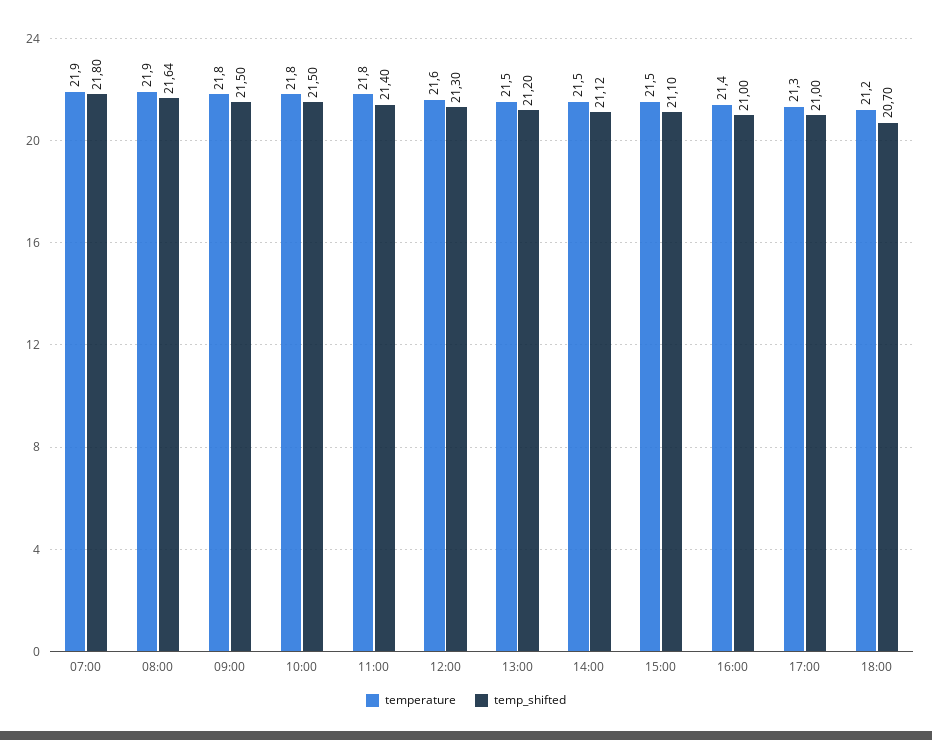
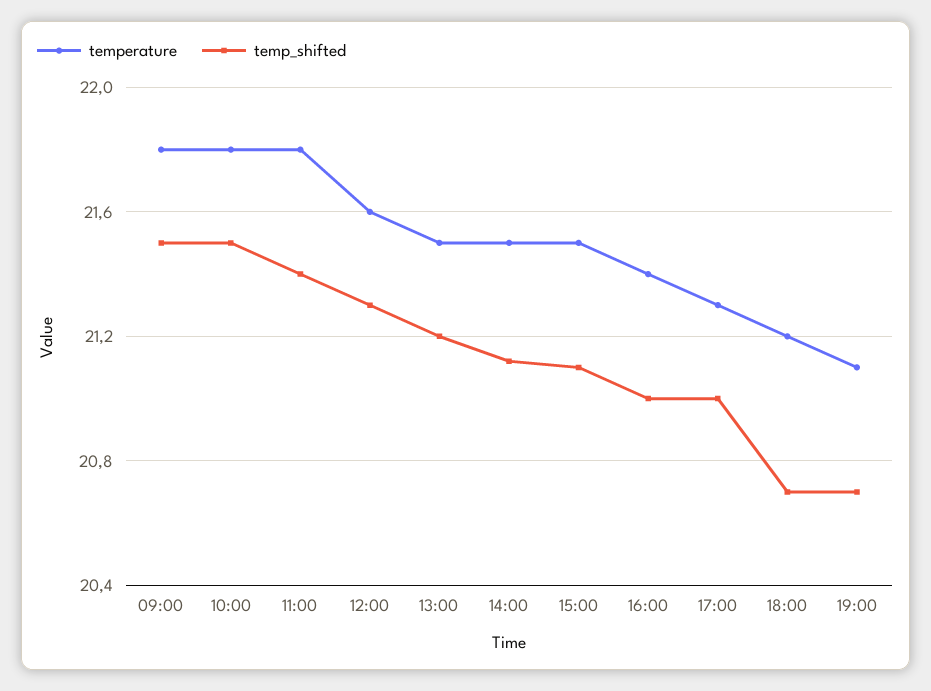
temperature, 07:00: 21.9 -> none
temp_shifted, 07:00: 21.8 -> none
temperature, 08:00: 21.9 -> none
temp_shifted, 08:00: 21.64 -> none
temperature, 19:00: none -> 21.1
temp_shifted, 19:00: none -> 20.7

